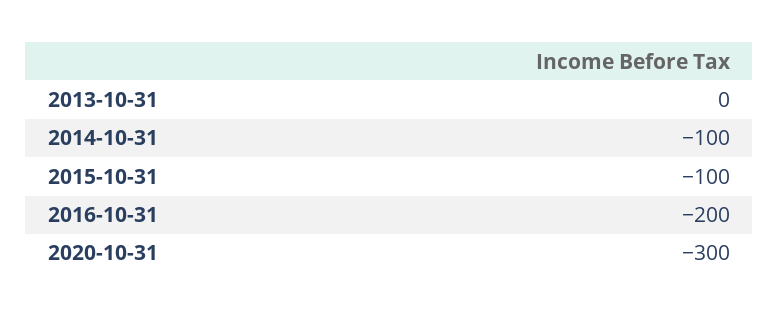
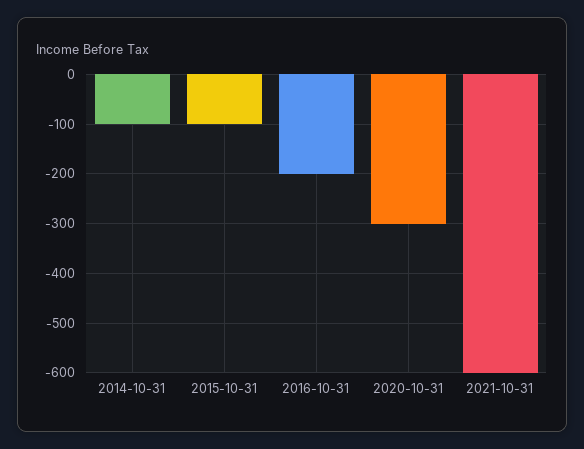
2013-10-31: 0 -> none
2021-10-31: none -> -600

